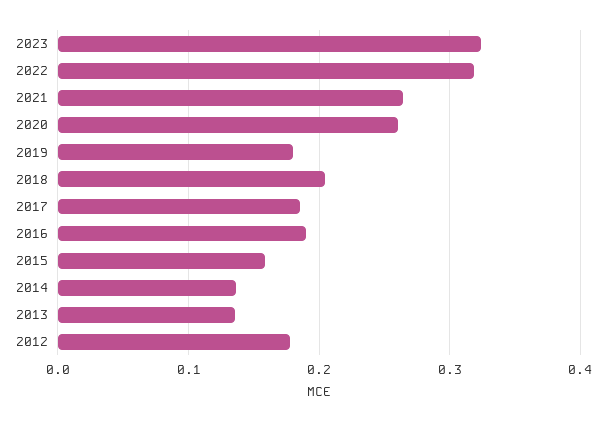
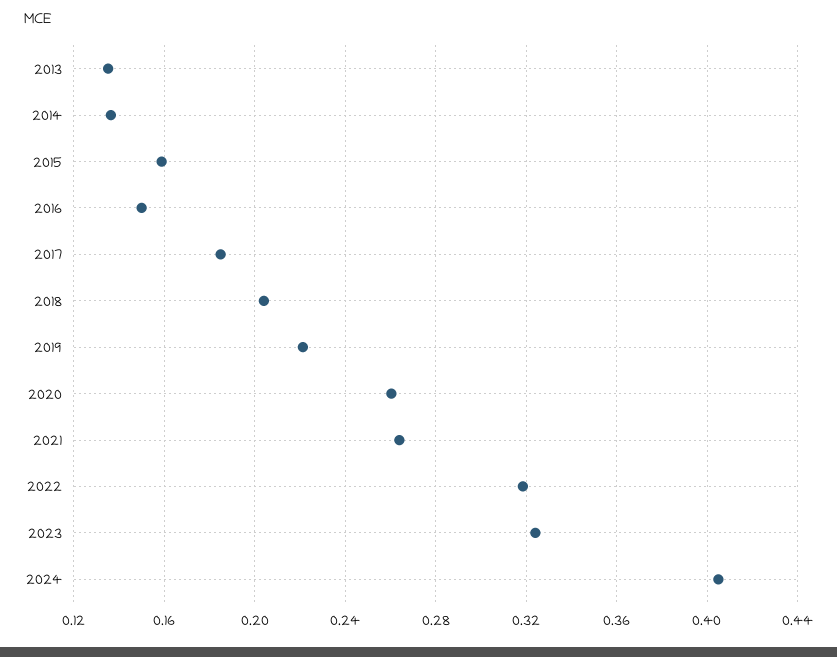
2019: 0.18 -> 0.22
2016: 0.19 -> 0.15
2012: 0.18 -> none
2024: none -> 0.405

